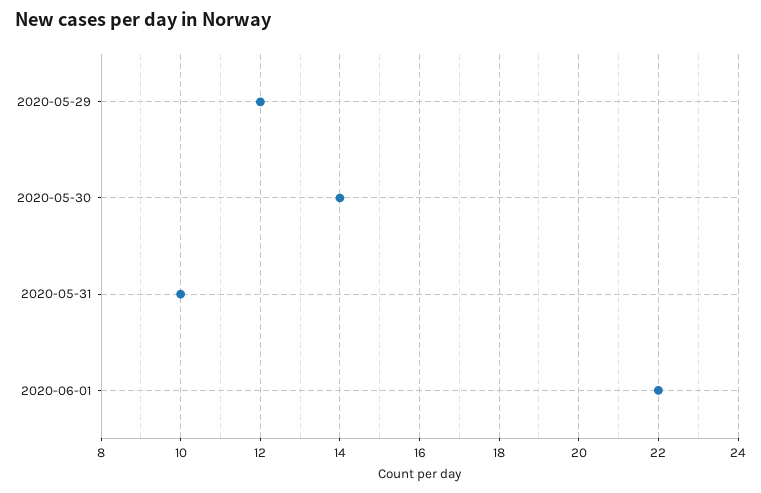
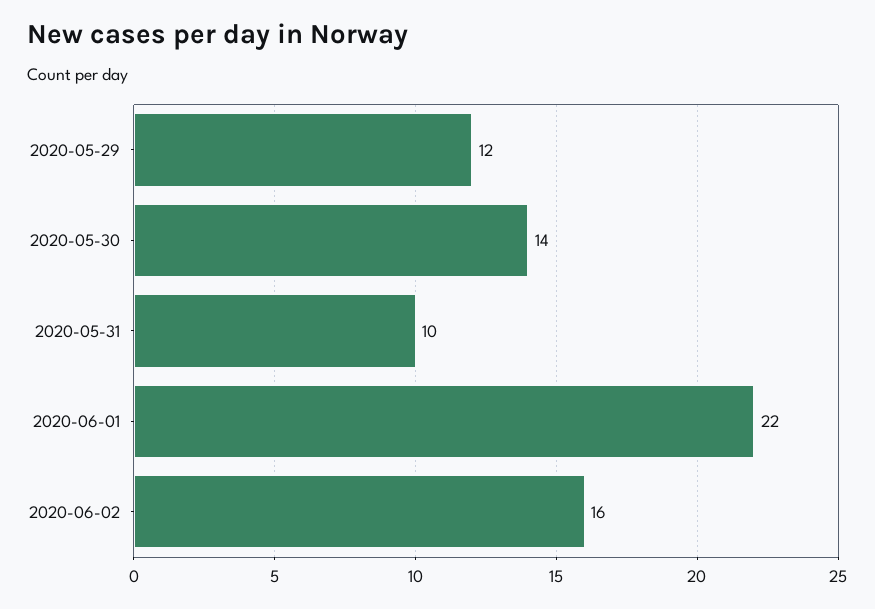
2020-06-02: none -> 16

